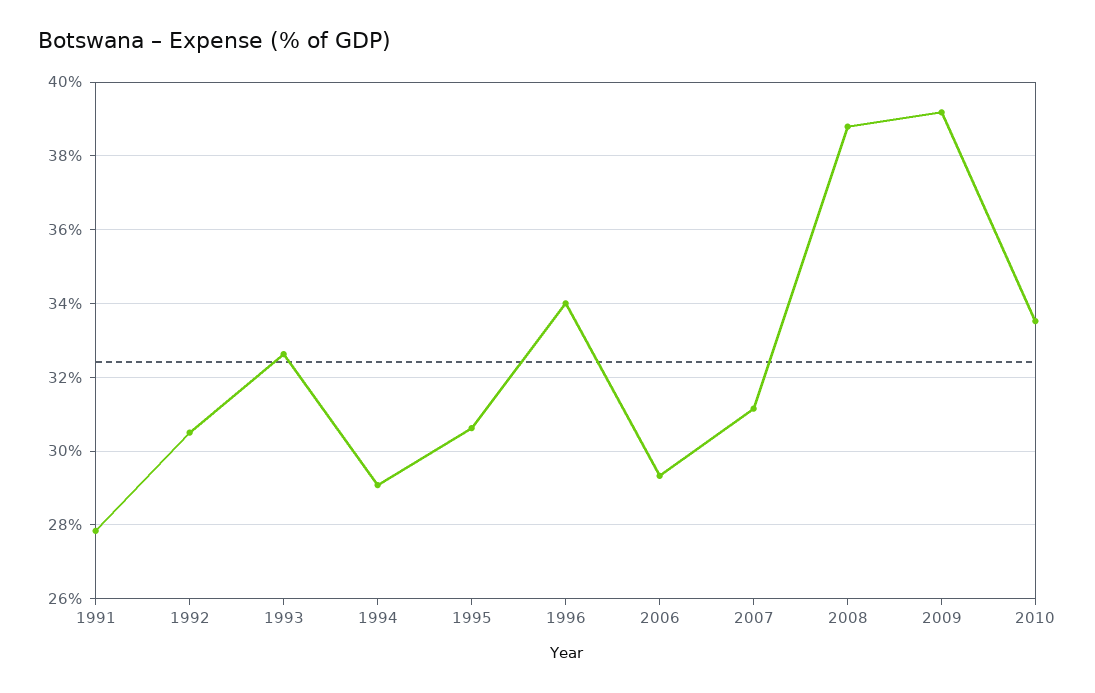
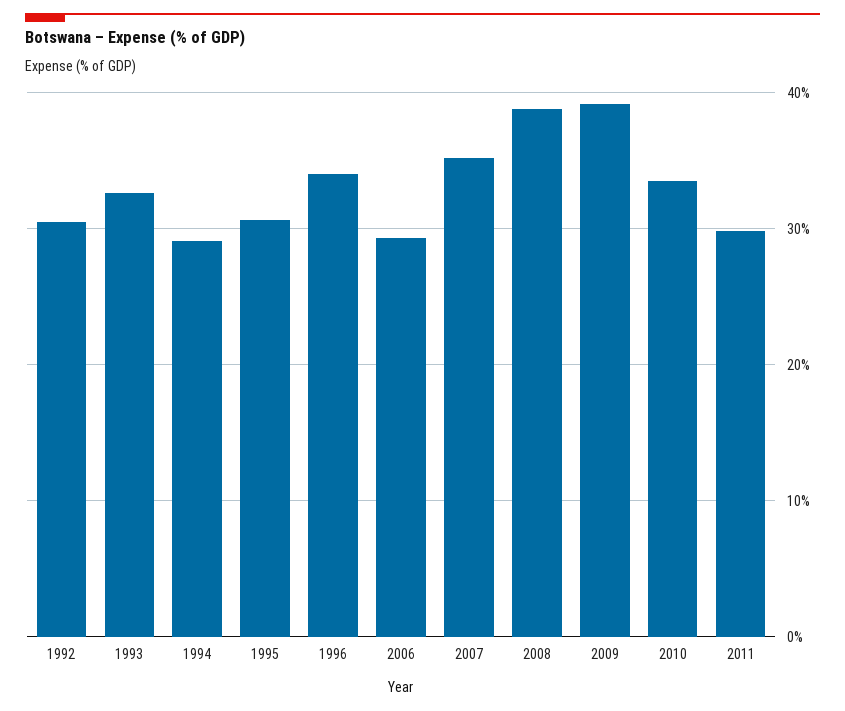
1991: 27.8 -> none
2007: 31.2 -> 35
2011: none -> 30

